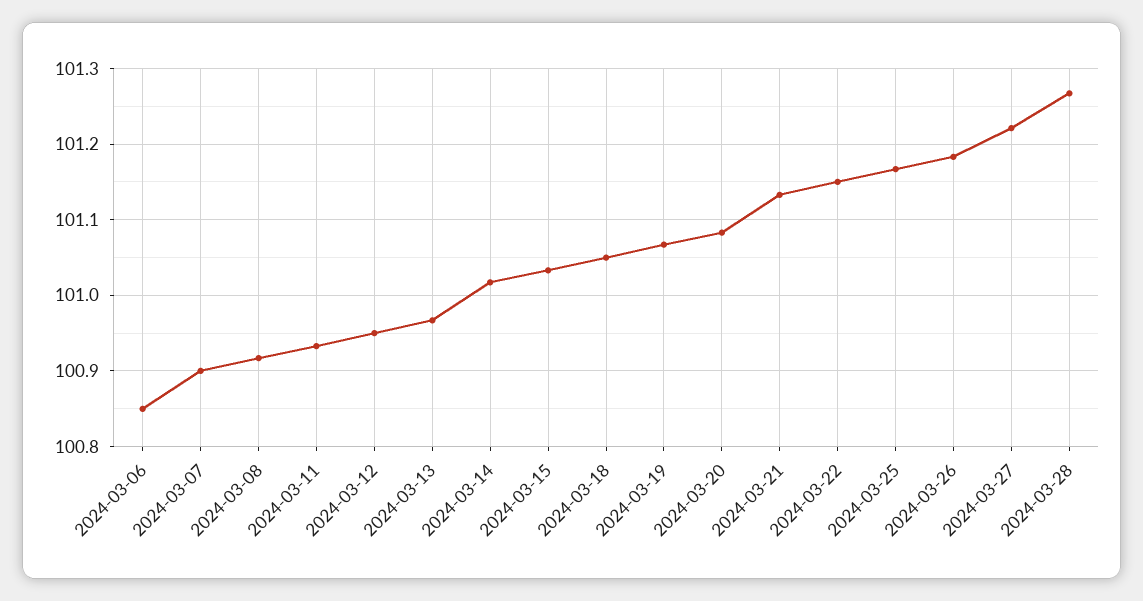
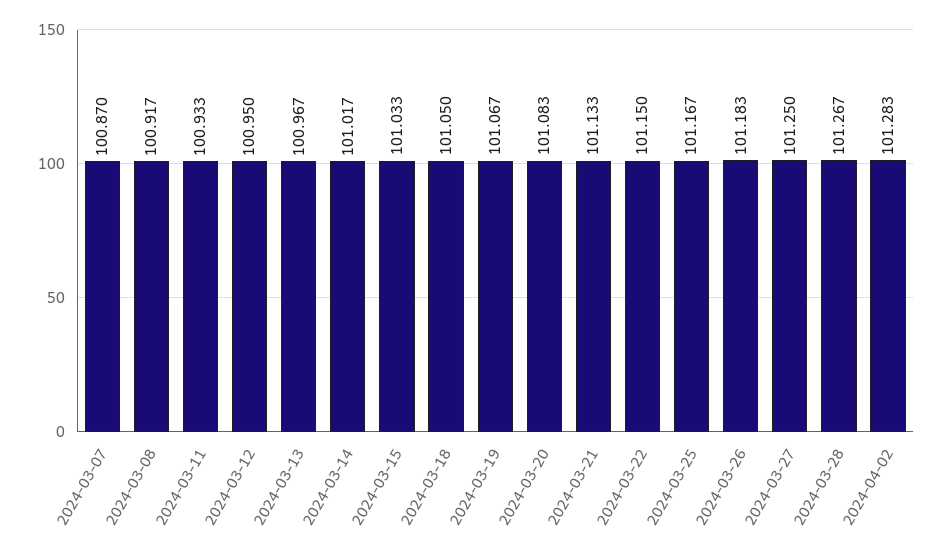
2024-03-06: 100.85 -> none
2024-03-07: 100.9 -> 100.87
2024-03-27: 101.22 -> 101.25
2024-04-02: none -> 101.283

